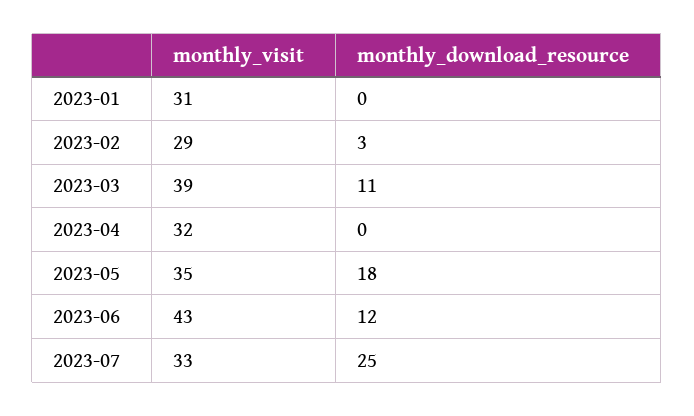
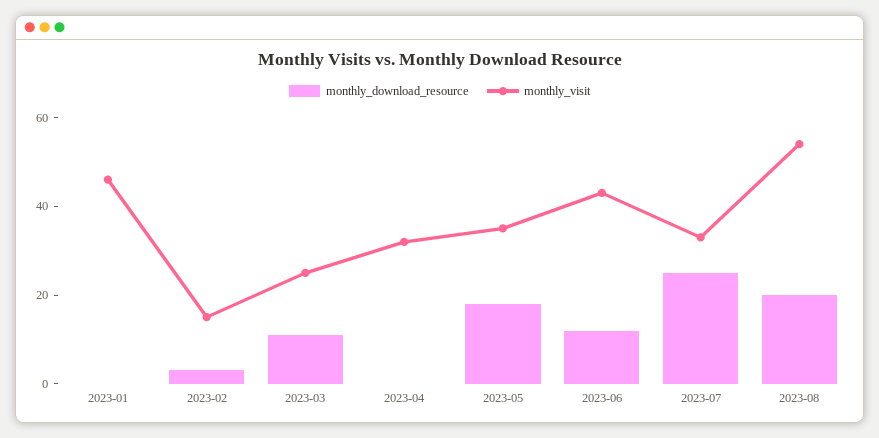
monthly_visit, 2023-01: 31 -> 45
monthly_visit, 2023-02: 29 -> 15
monthly_visit, 2023-03: 39 -> 25
monthly_download_resource, 2023-08: none -> 20
monthly_visit, 2023-08: none -> 55

